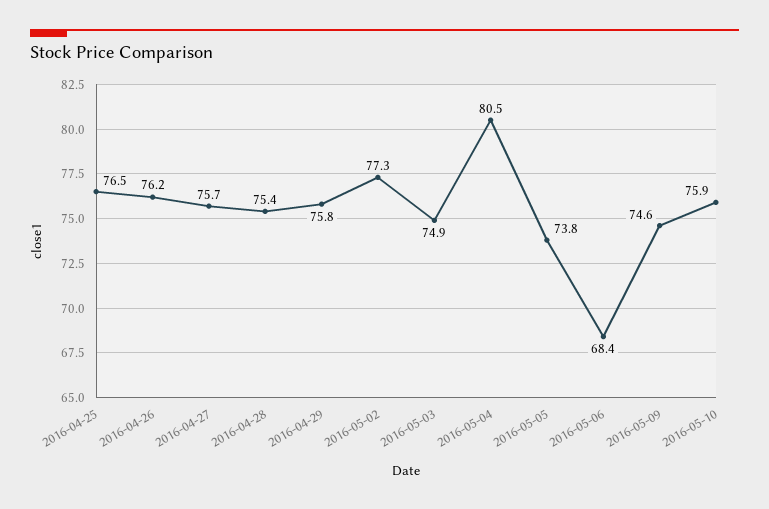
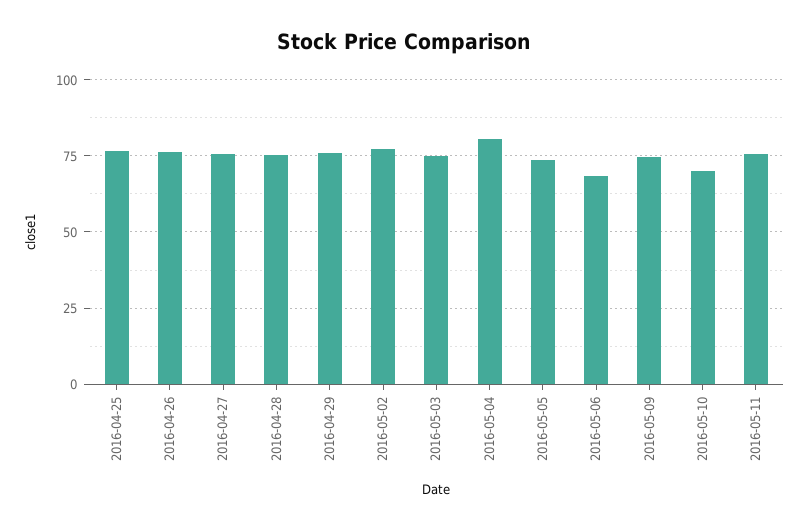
2016-05-10: 75.9 -> 70
2016-05-11: none -> 75

